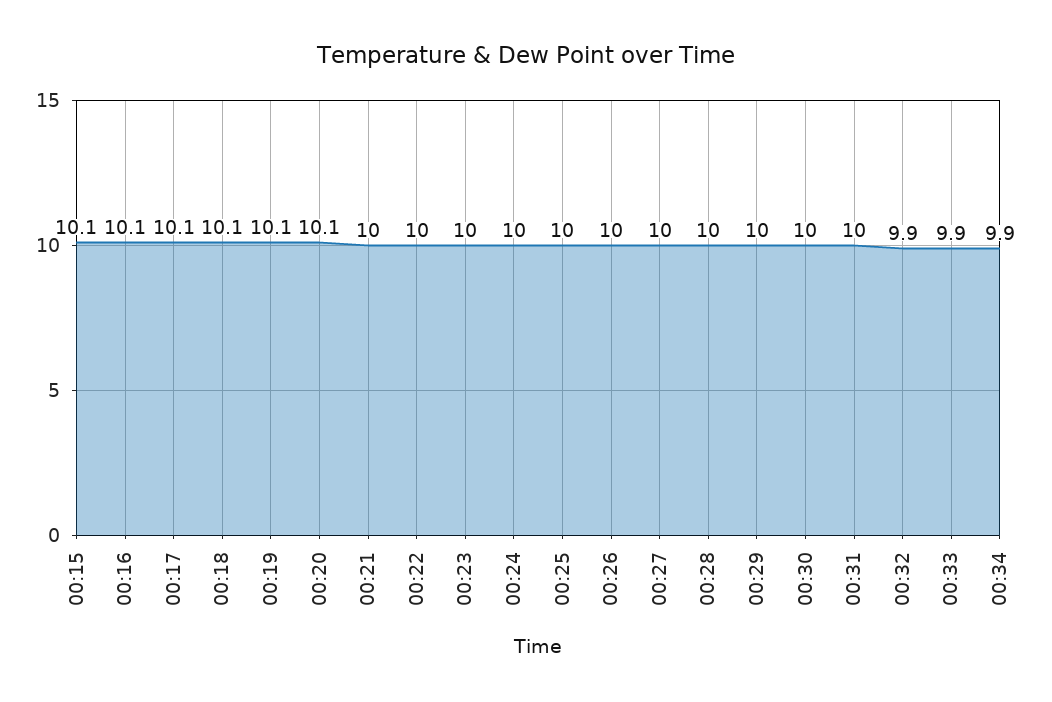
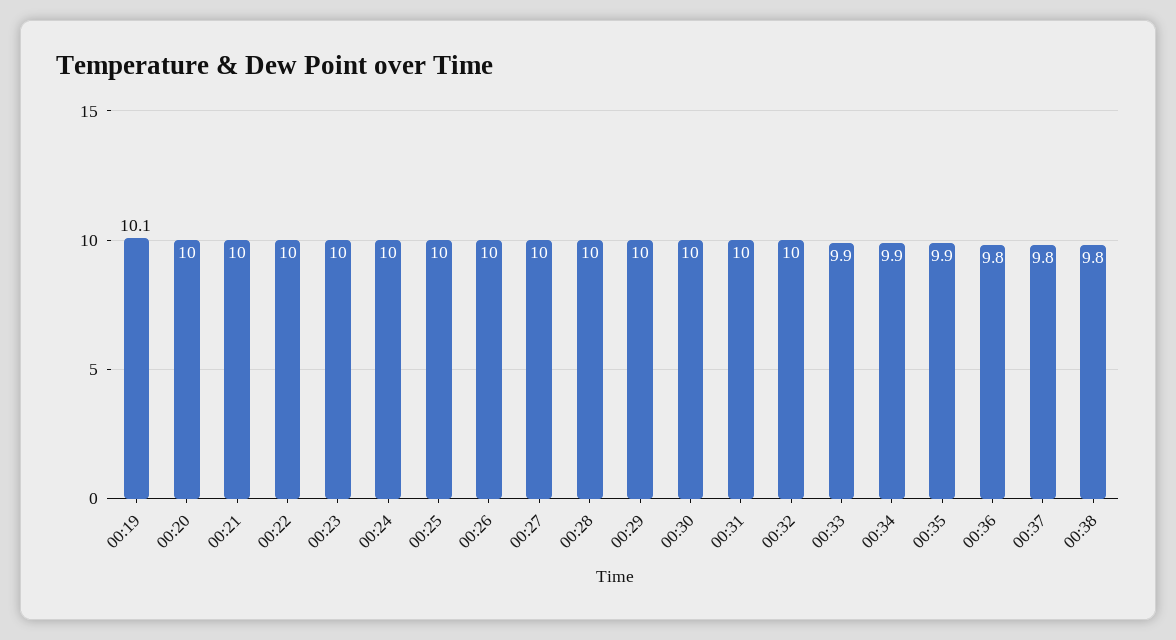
00:15: 10.1 -> none
00:16: 10.1 -> none
00:17: 10.1 -> none
00:18: 10.1 -> none
00:20: 10.1 -> 10
00:32: 9.9 -> 10
00:35: none -> 9.9
00:36: none -> 9.8
00:37: none -> 9.8
00:38: none -> 9.8

